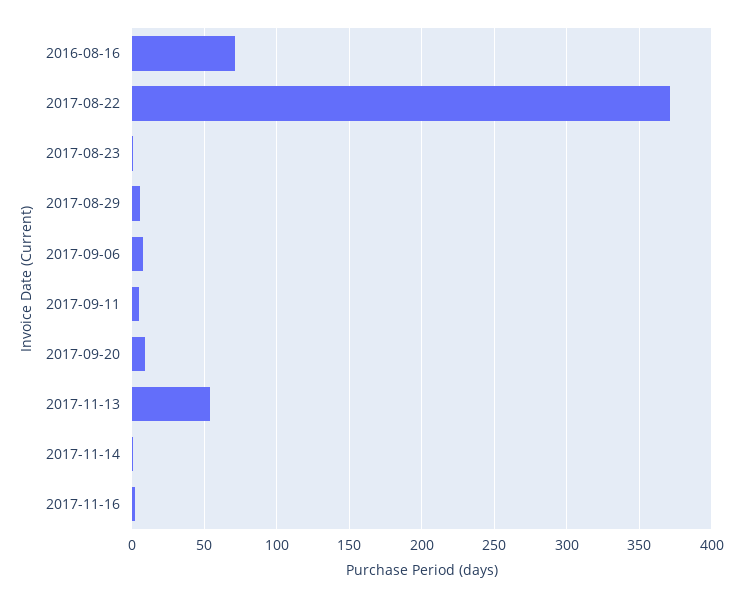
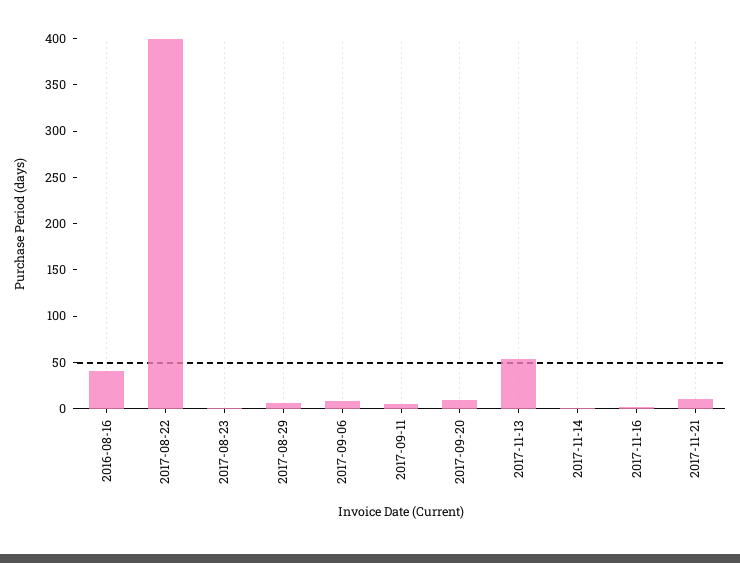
2016-08-16: 70 -> 40
2017-08-22: 370 -> 400
2017-11-21: none -> 10

